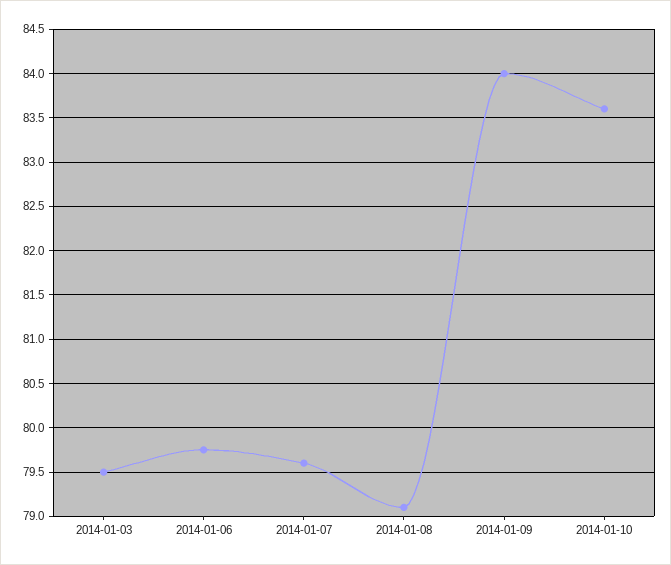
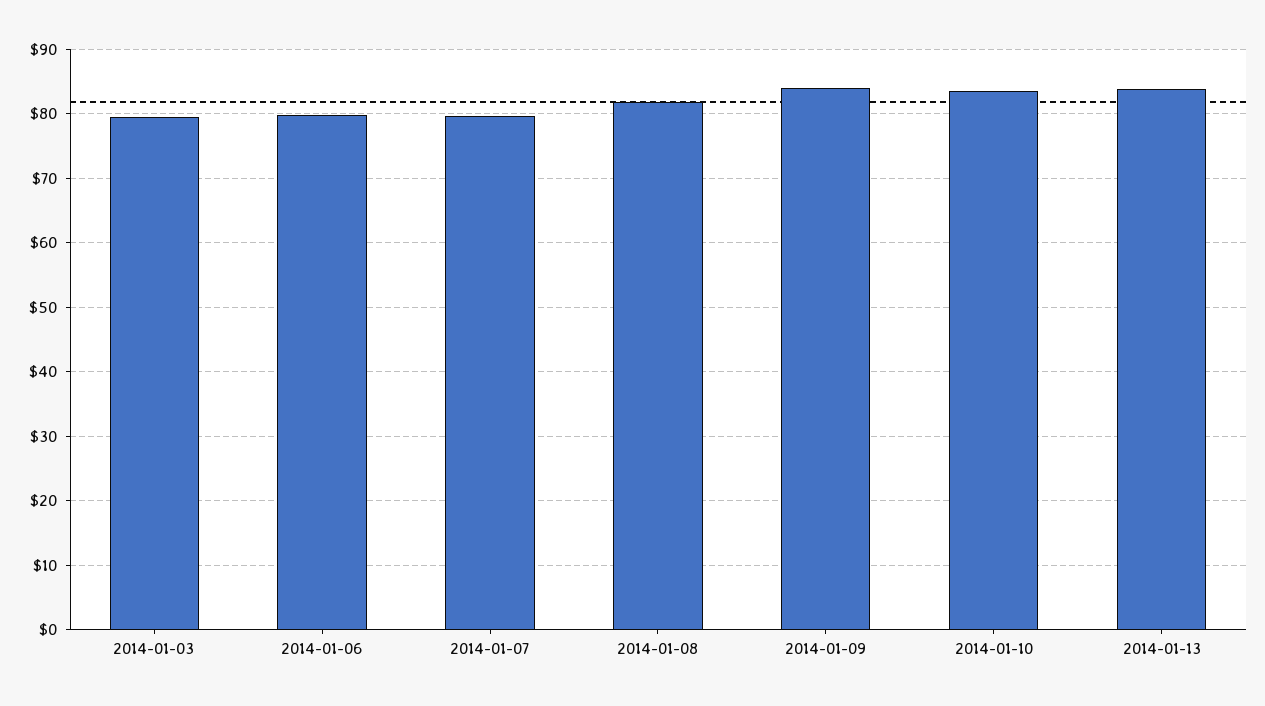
2014-01-08: 79.1 -> 82
2014-01-13: none -> 84

